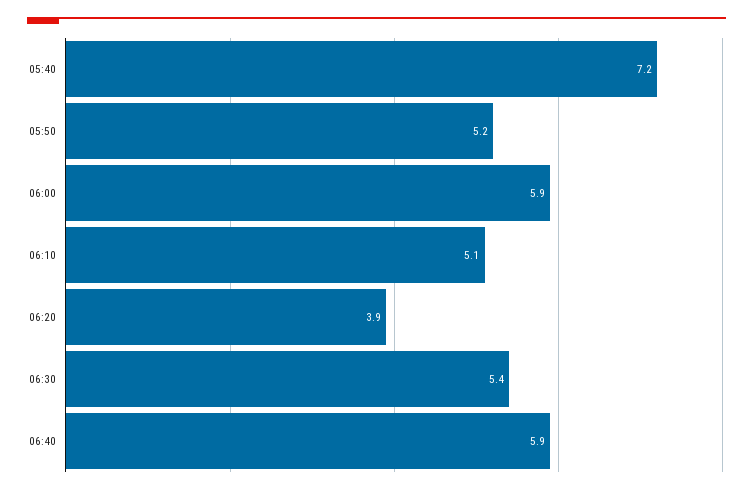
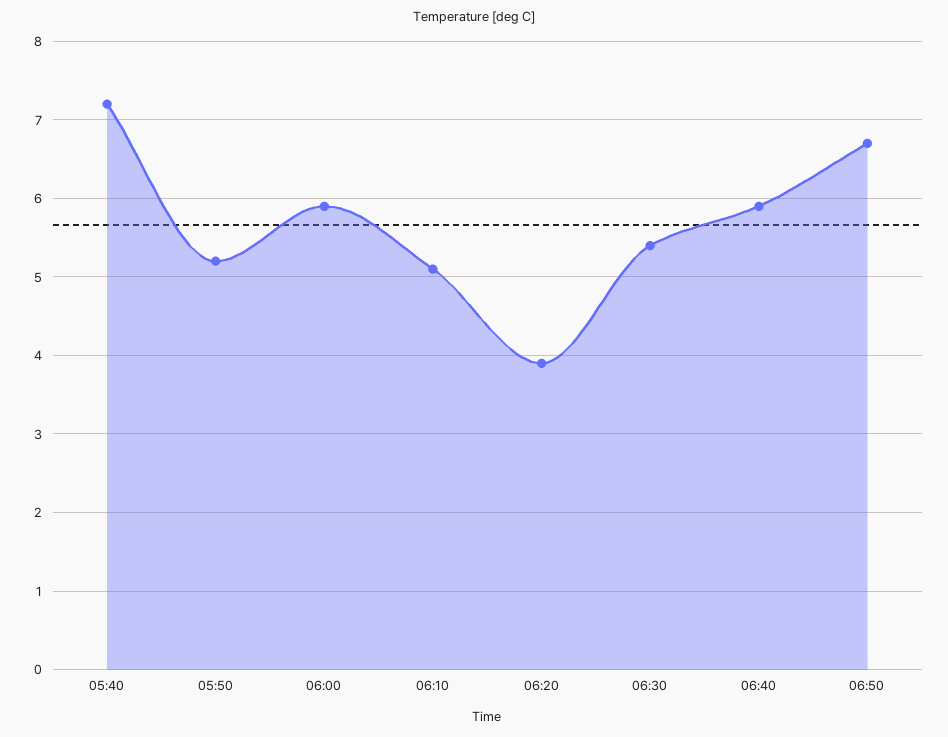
06:50: none -> 6.7

